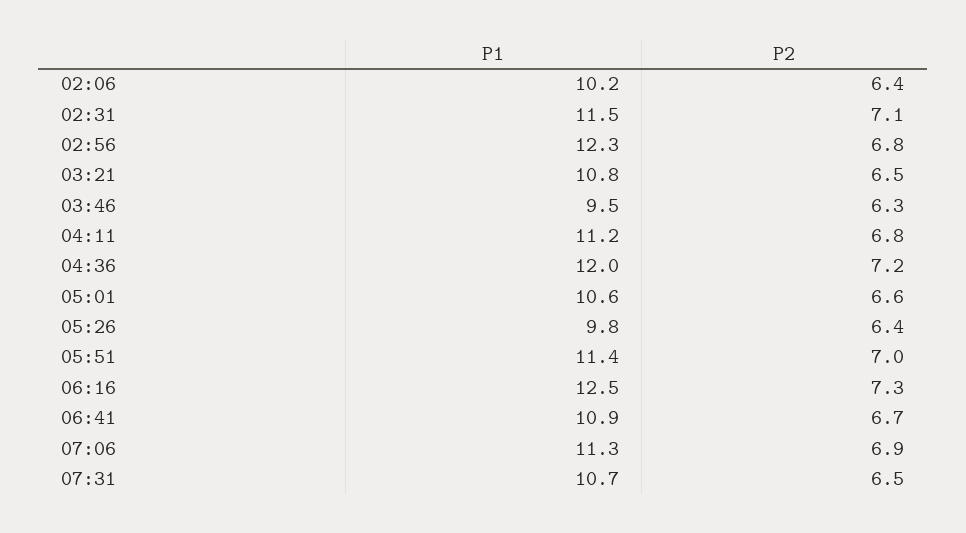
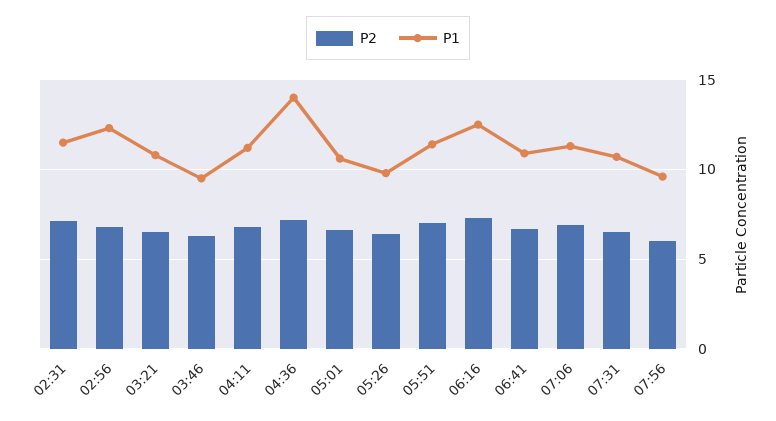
P1, 02:06: 10.2 -> none
P2, 02:06: 6.4 -> none
P1, 04:36: 12 -> 14
P2, 07:56: none -> 6
P1, 07:56: none -> 9.5

